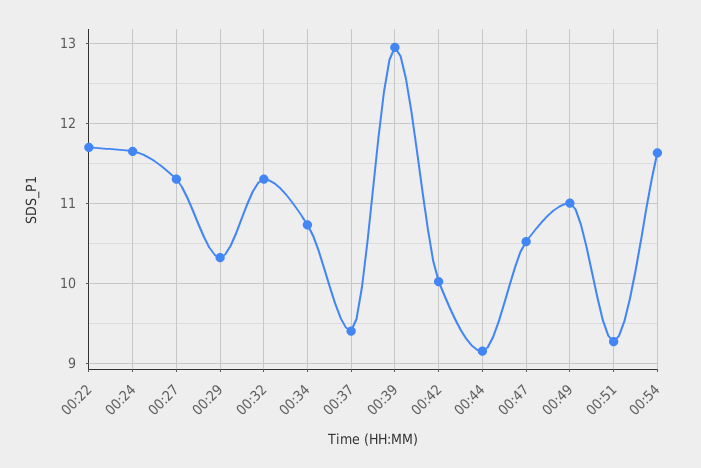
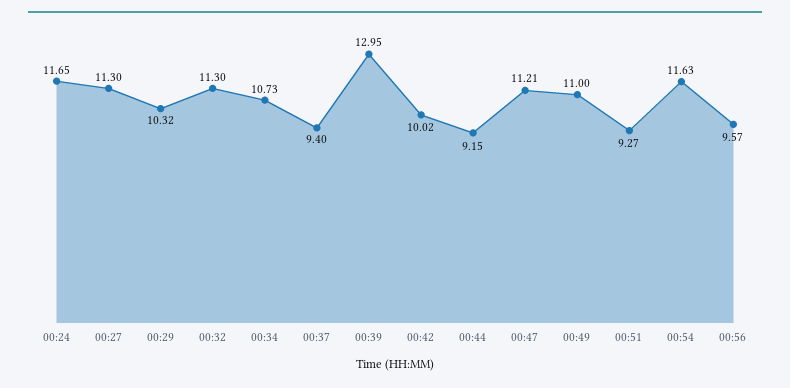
00:22: 11.7 -> none
00:47: 10.5 -> 11.21
00:56: none -> 9.57

